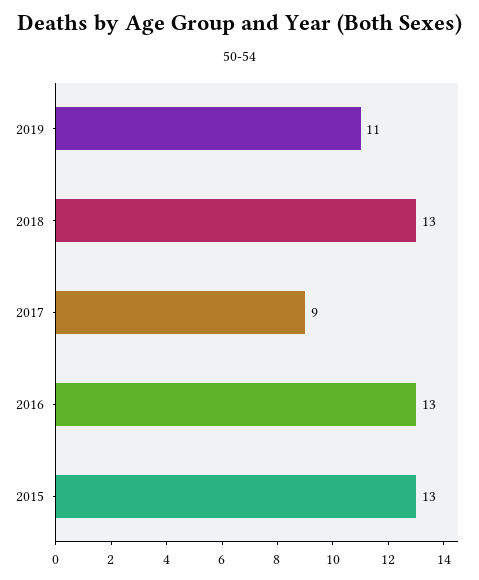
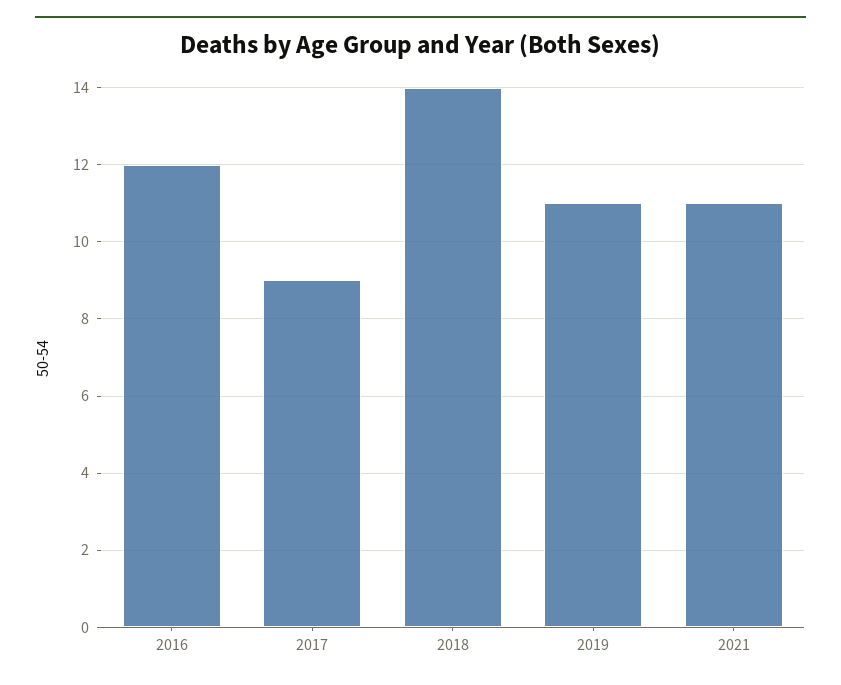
2018: 13 -> 14
2016: 13 -> 12
2015: 13 -> none
2021: none -> 11

